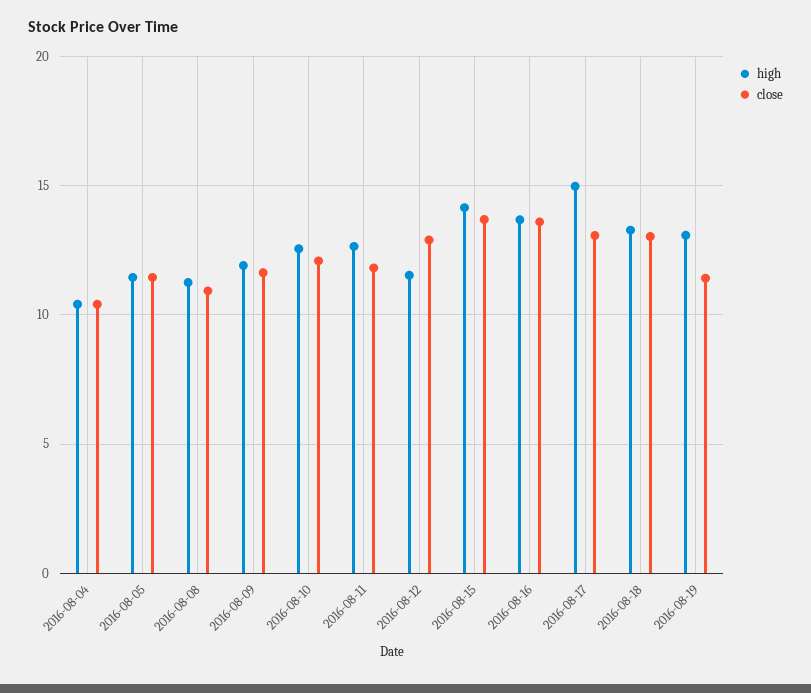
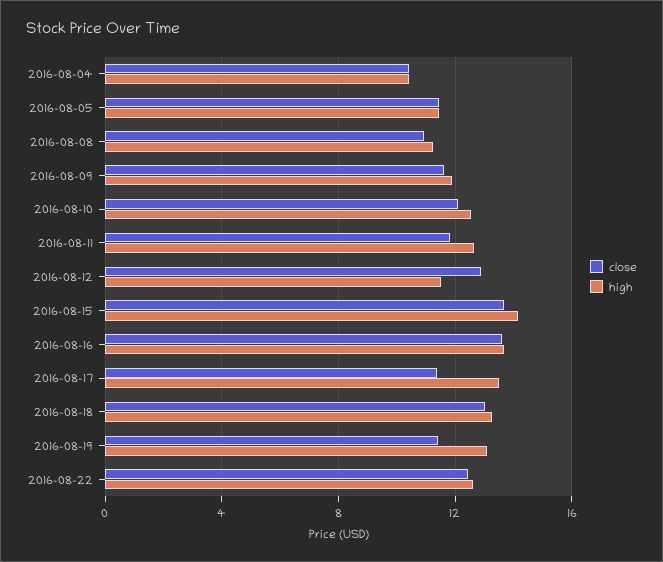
high, 2016-08-17: 15 -> 13.5
close, 2016-08-17: 13 -> 11.5
close, 2016-08-22: none -> 12.5
high, 2016-08-22: none -> 12.5

